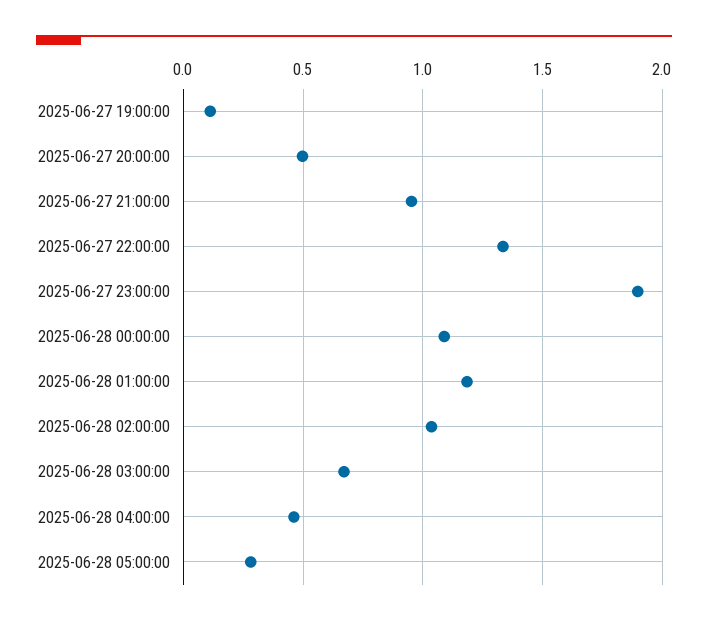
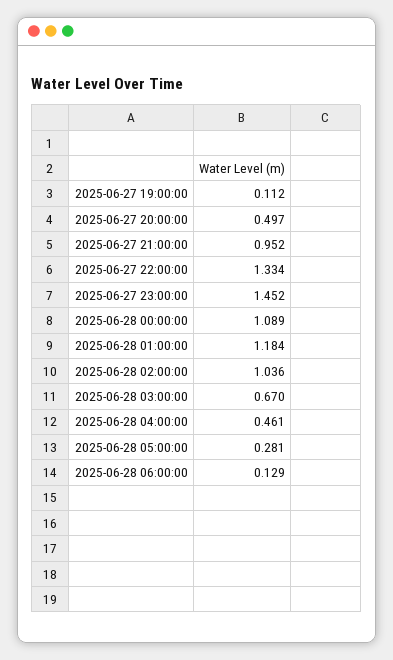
2025-06-27 23:00:00: 1.9 -> 1.452
2025-06-28 06:00:00: none -> 0.129

